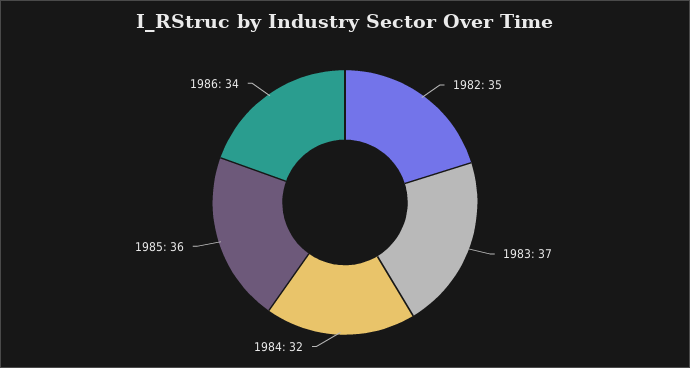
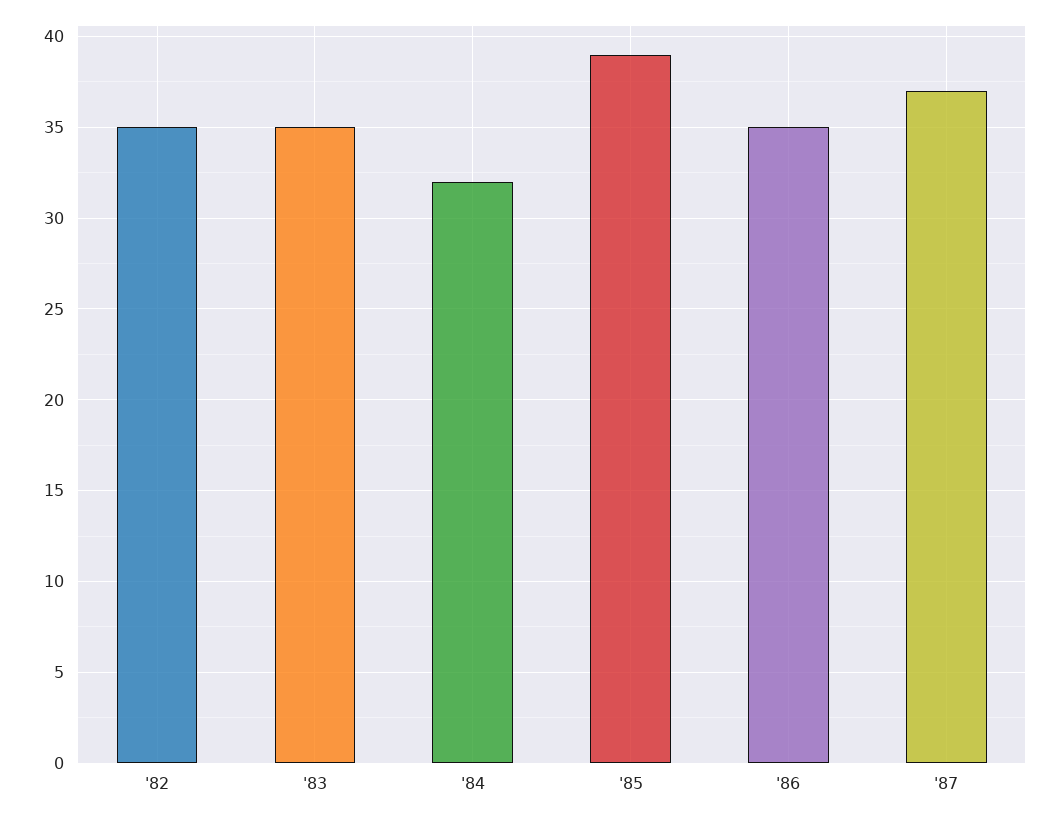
1983: 37 -> 35
1985: 36 -> 39
1986: 34 -> 35
'87: none -> 37

